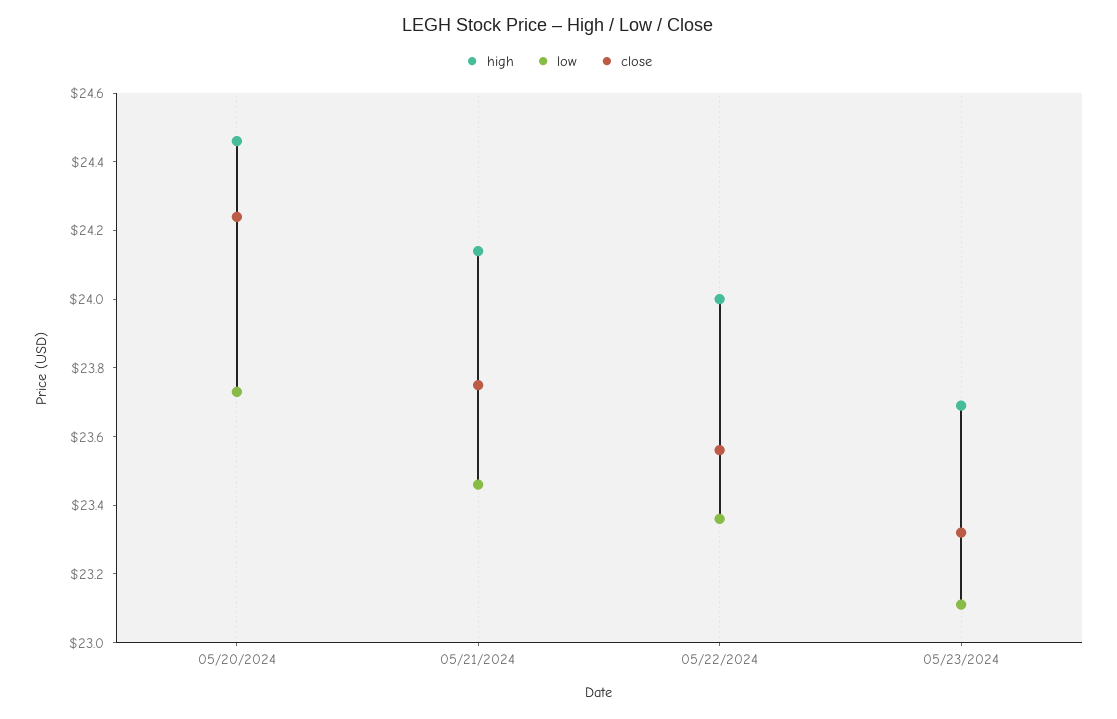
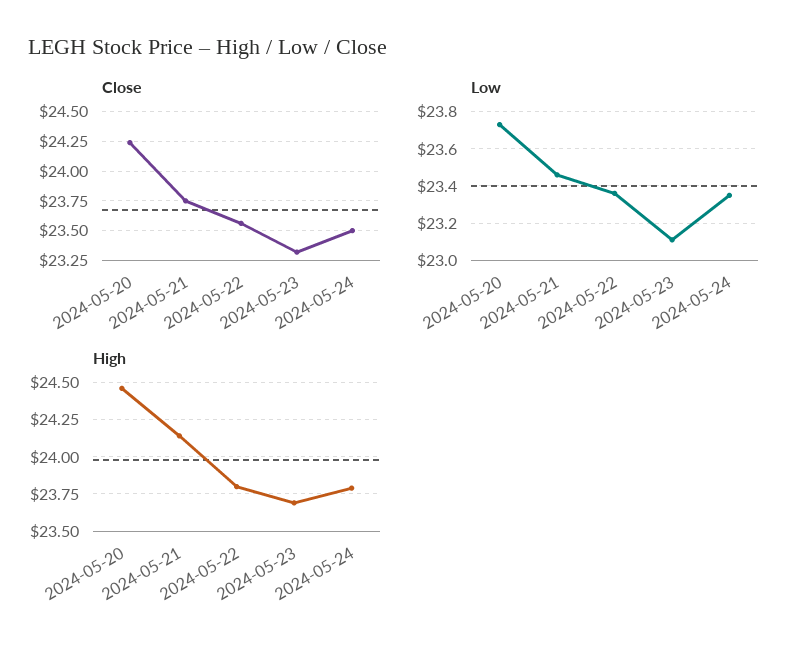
high, 05/22/2024: 24 -> 23.8
close, 2024-05-24: none -> 23.5
low, 2024-05-24: none -> 23.35
high, 2024-05-24: none -> 23.8

